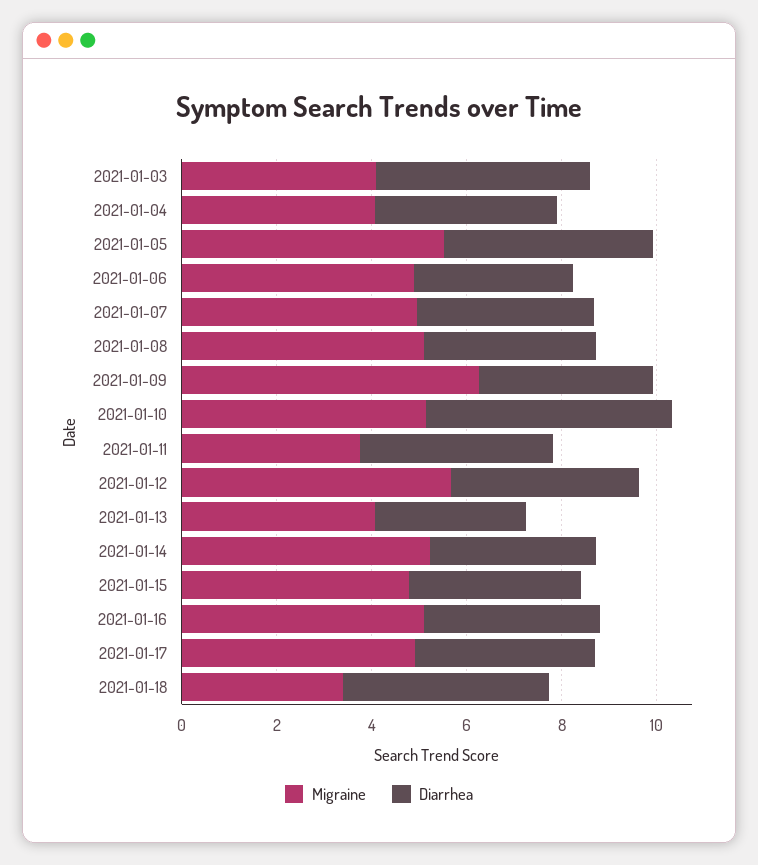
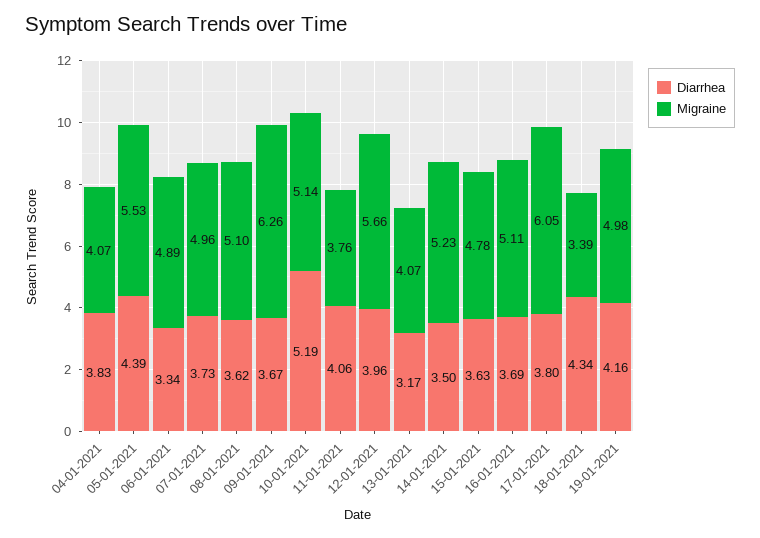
Migraine, 2021-01-03: 4 -> none
Diarrhea, 2021-01-03: 4.5 -> none
Migraine, 2021-01-17: 5 -> 6.05
Diarrhea, 19-01-2021: none -> 4.16
Migraine, 19-01-2021: none -> 4.98

